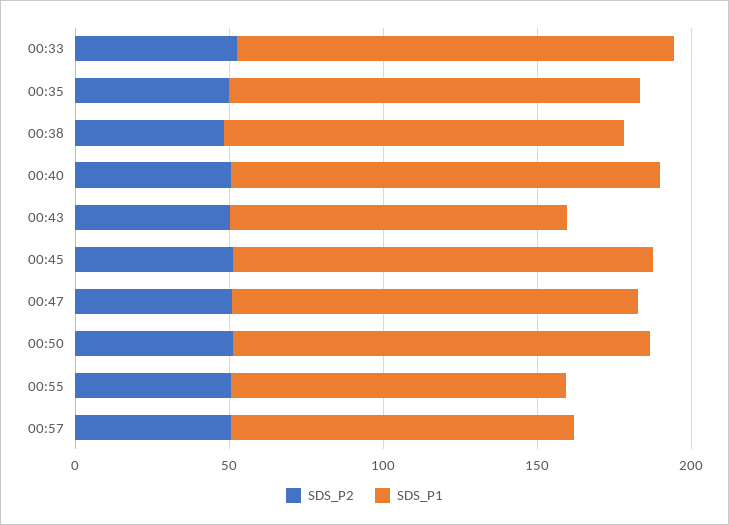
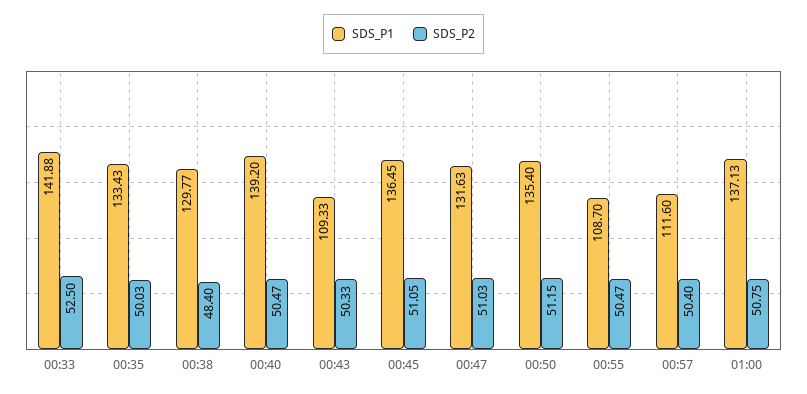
SDS_P1, 01:00: none -> 137.13
SDS_P2, 01:00: none -> 50.75

